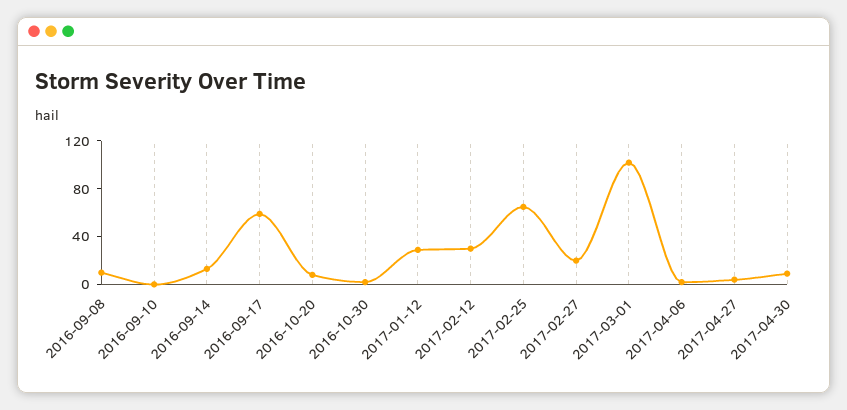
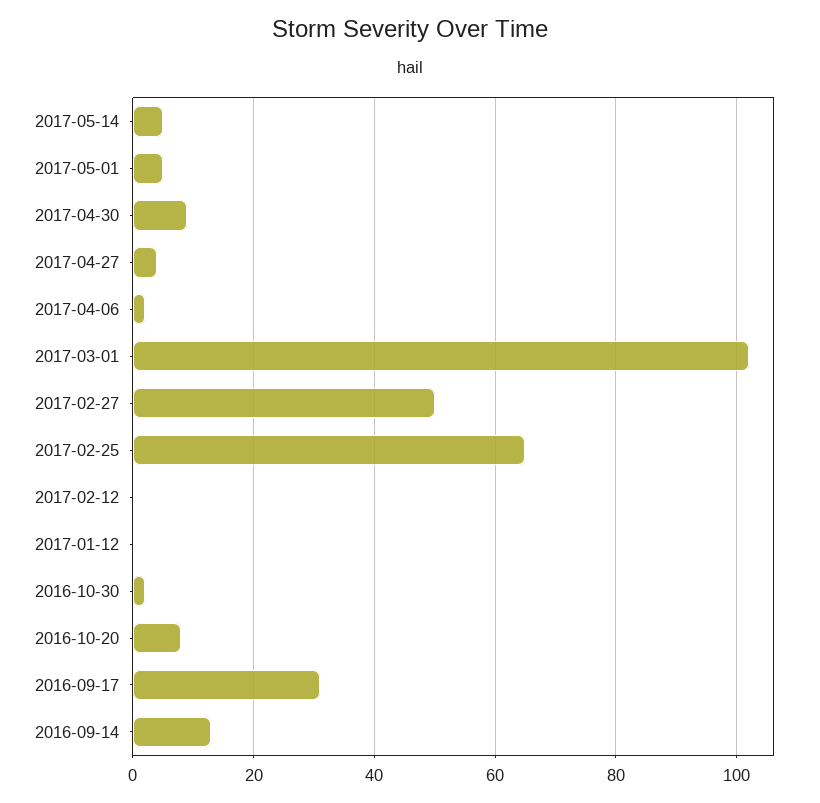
2016-09-08: 10 -> none
2016-09-10: 0 -> none
2016-09-17: 60 -> 30
2017-01-12: 30 -> 0
2017-02-12: 30 -> 0
2017-02-27: 20 -> 50
2017-05-14: none -> 5
2017-05-01: none -> 5

